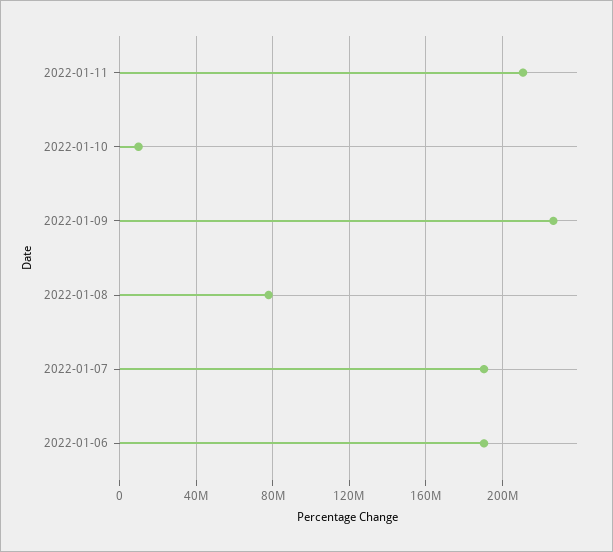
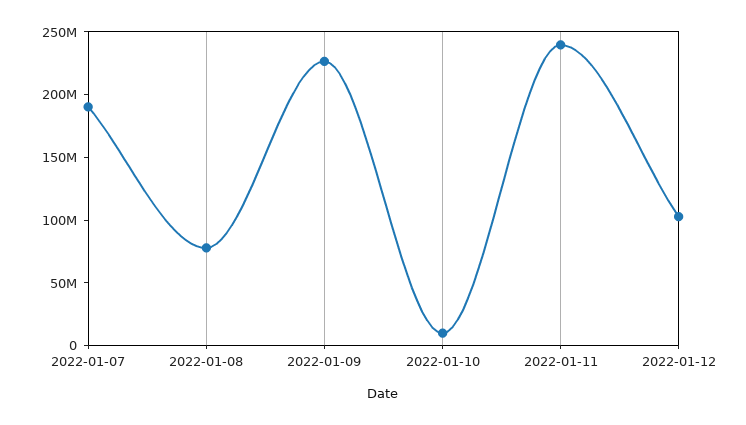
2022-01-11: 210000000 -> 240000000
2022-01-06: 190000000 -> none
2022-01-12: none -> 100000000

